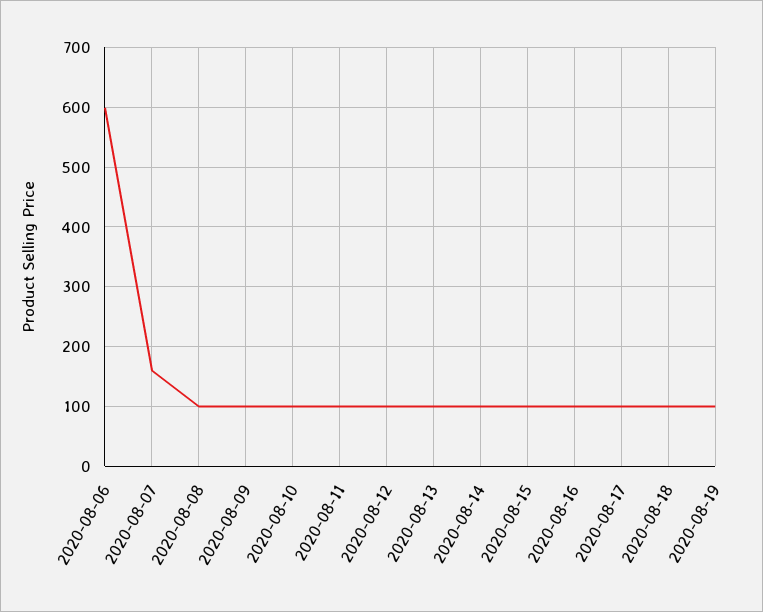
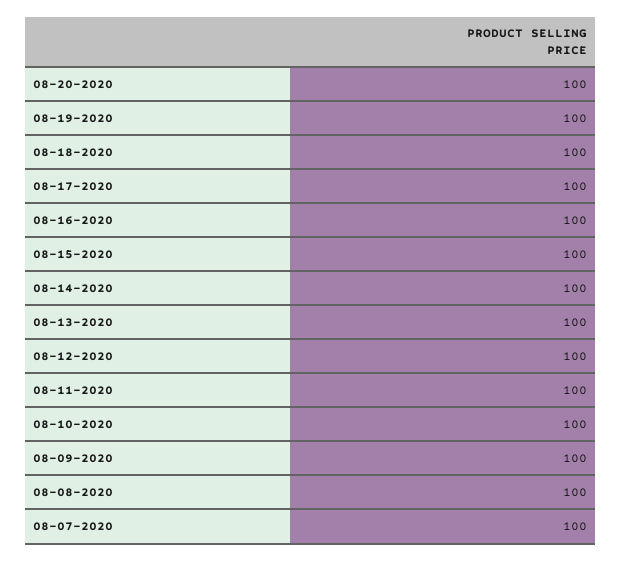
2020-08-06: 600 -> none
2020-08-07: 160 -> 100
08-20-2020: none -> 100

